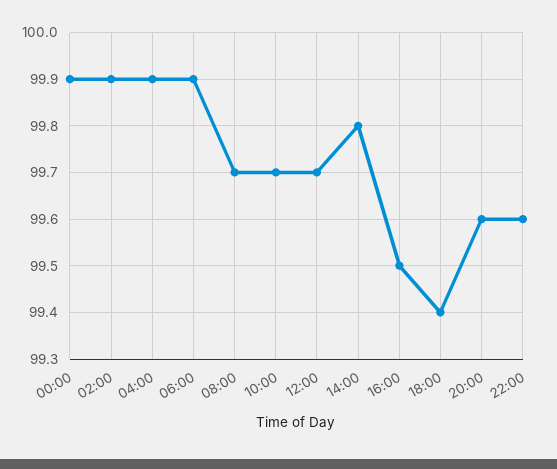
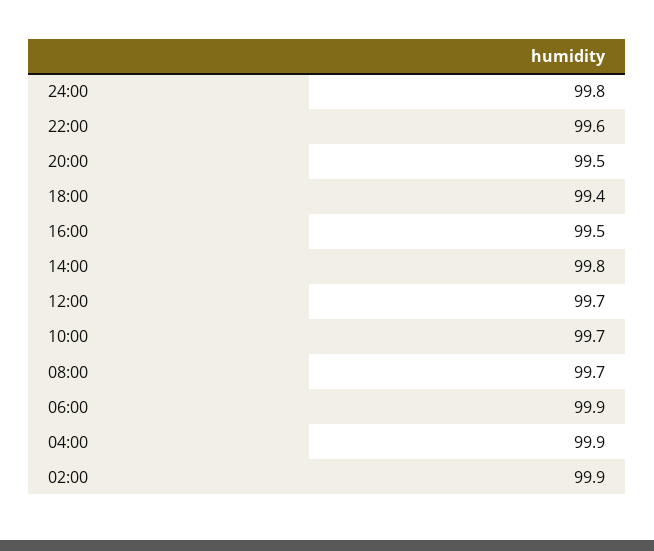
00:00: 99.9 -> none
20:00: 99.6 -> 99.5
24:00: none -> 99.8

